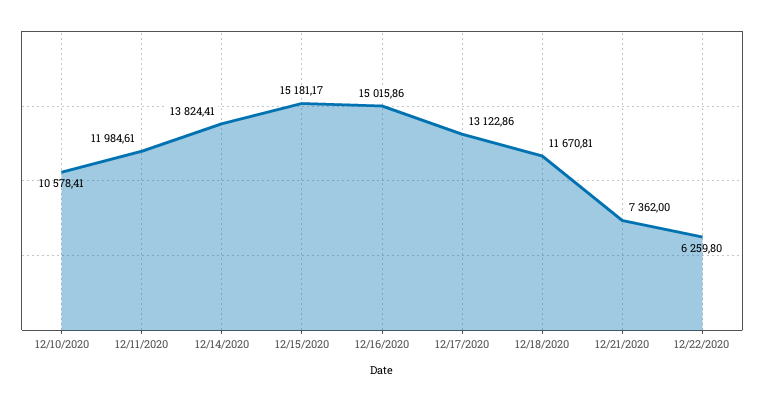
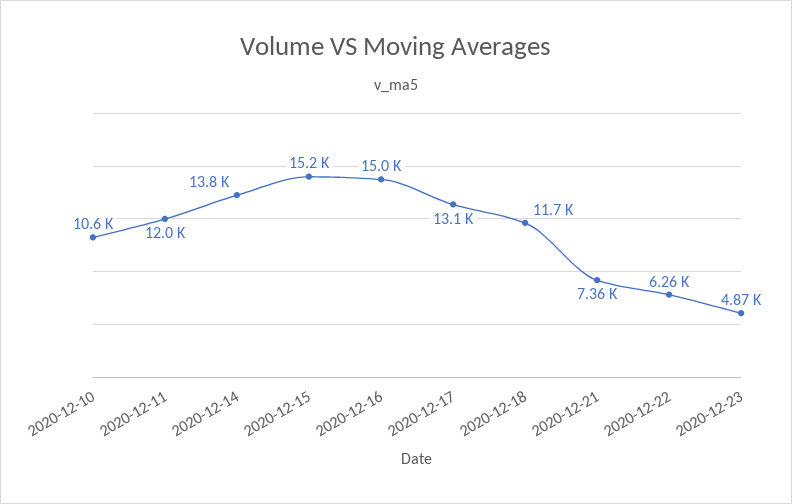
2020-12-23: none -> 4870

